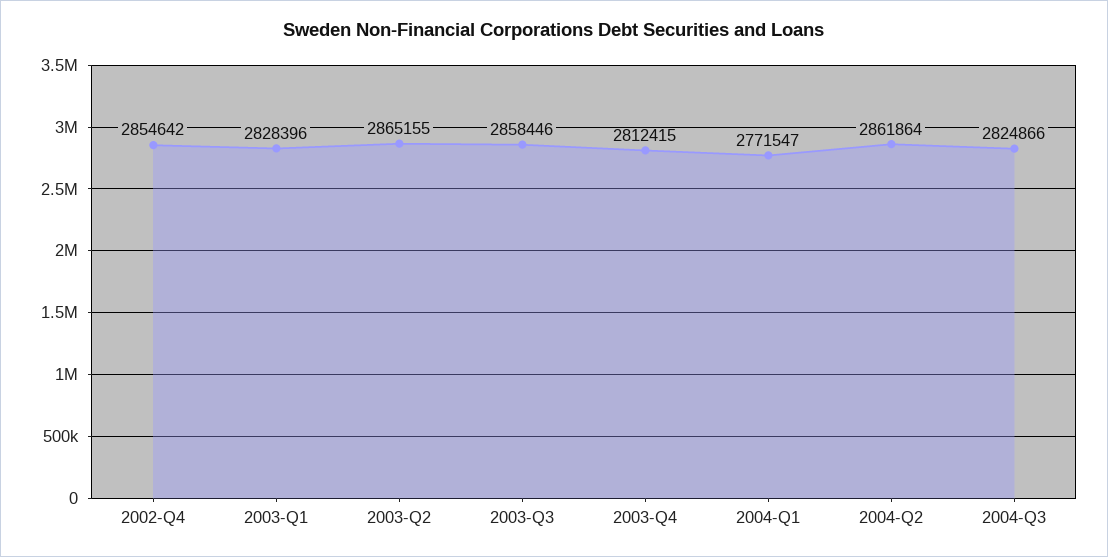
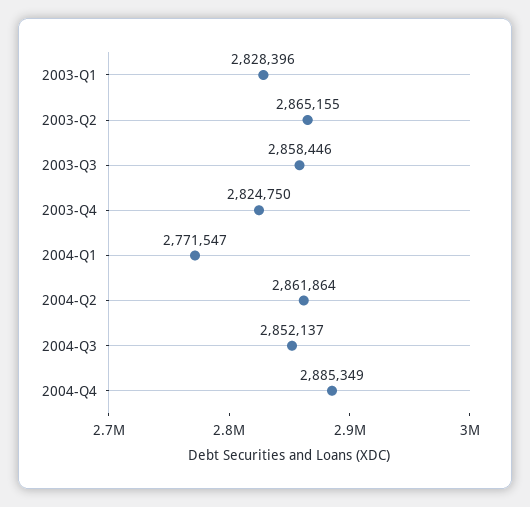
2002-Q4: 2854642 -> none
2003-Q4: 2812415 -> 2824750
2004-Q3: 2824866 -> 2852137
2004-Q4: none -> 2885349

